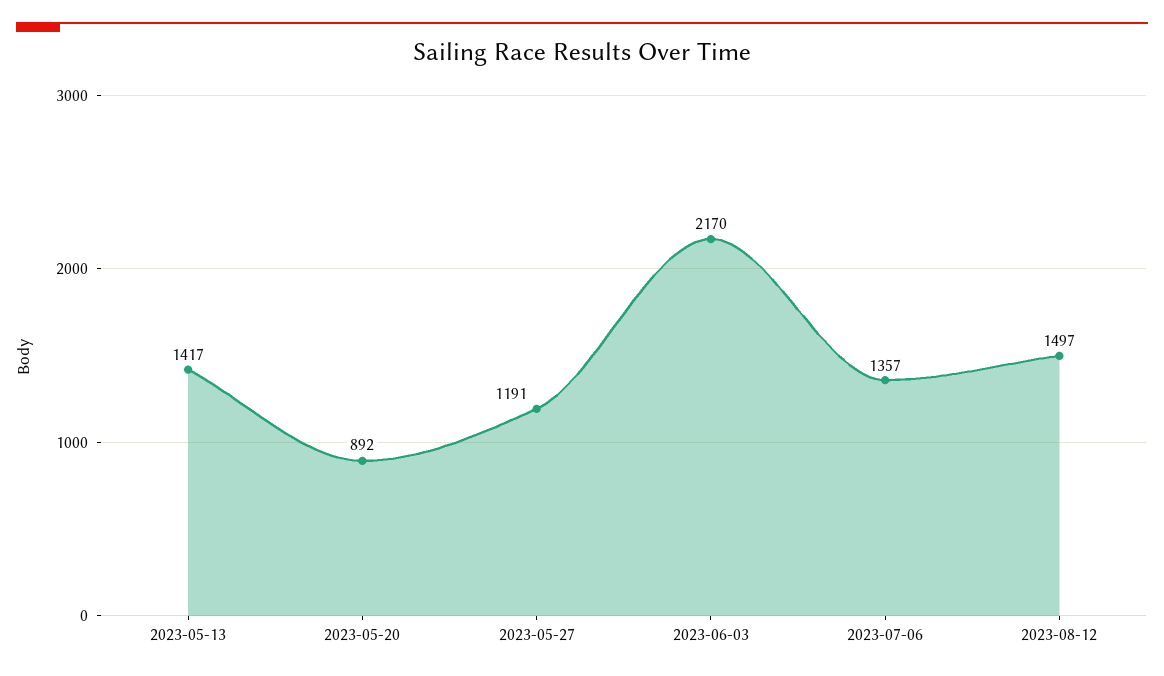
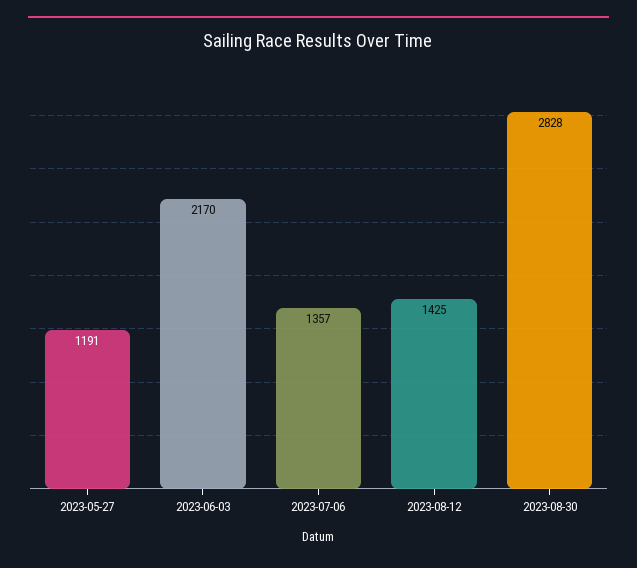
2023-05-13: 1417 -> none
2023-05-20: 892 -> none
2023-08-12: 1497 -> 1425
2023-08-30: none -> 2828

